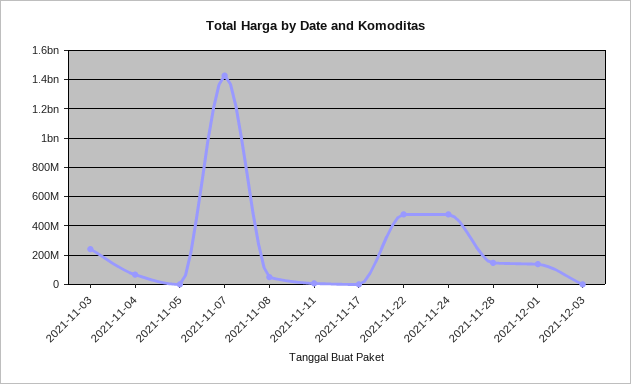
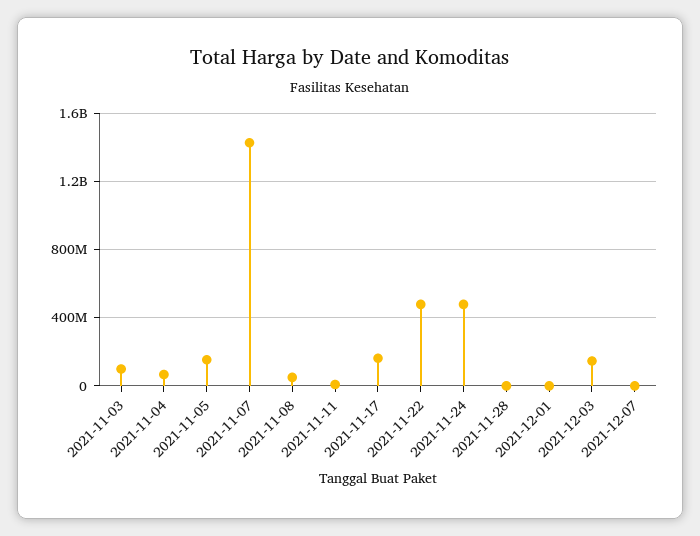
2021-11-03: 250000000 -> 100000000
2021-11-05: 0 -> 150000000
2021-11-17: 0 -> 150000000
2021-11-28: 150000000 -> 0
2021-12-01: 150000000 -> 0
2021-12-03: 0 -> 150000000
2021-12-07: none -> 0

